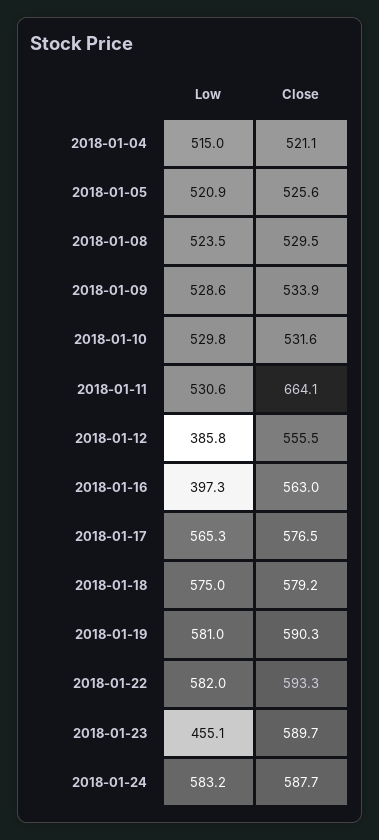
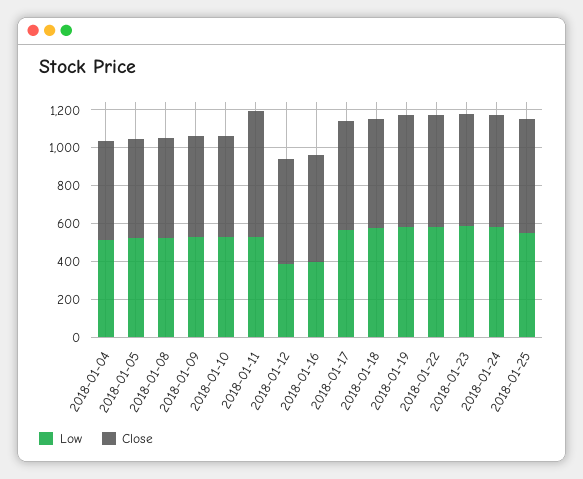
Low, 2018-01-23: 455.1 -> 600
Low, 2018-01-25: none -> 550
Close, 2018-01-25: none -> 600

